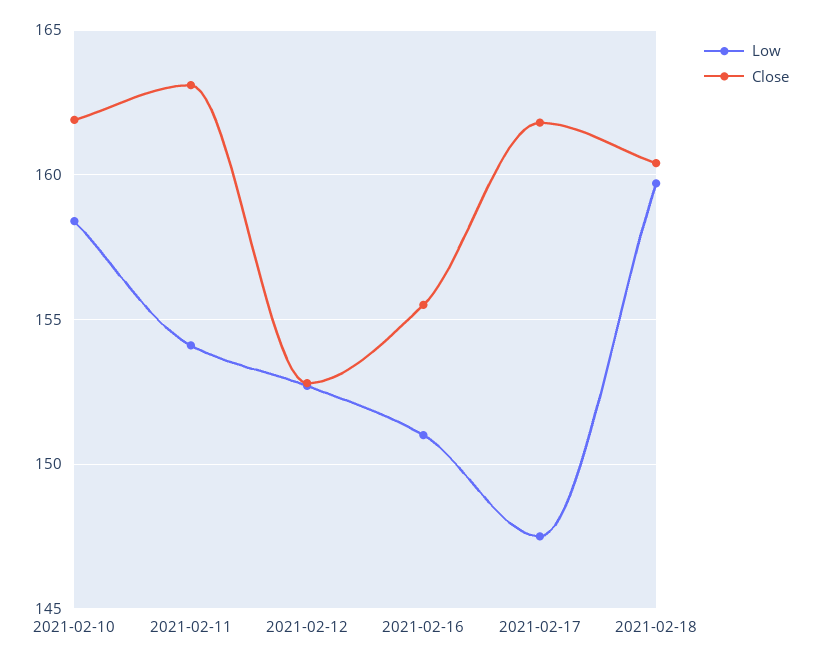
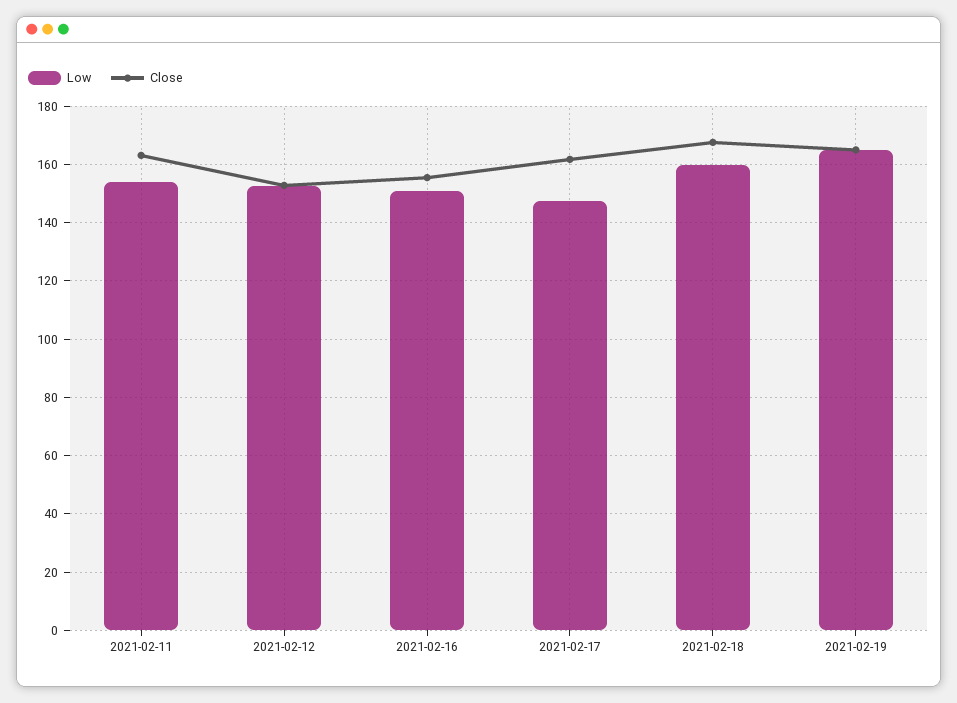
Low, 2021-02-10: 158.5 -> none
Close, 2021-02-10: 162 -> none
Close, 2021-02-18: 160.5 -> 167.5
Low, 2021-02-19: none -> 165
Close, 2021-02-19: none -> 165

